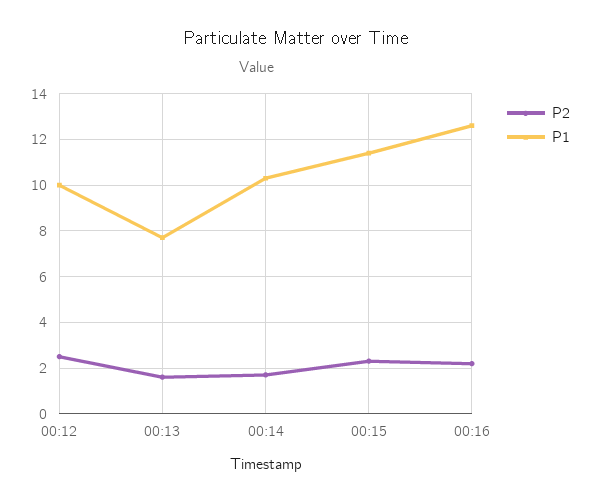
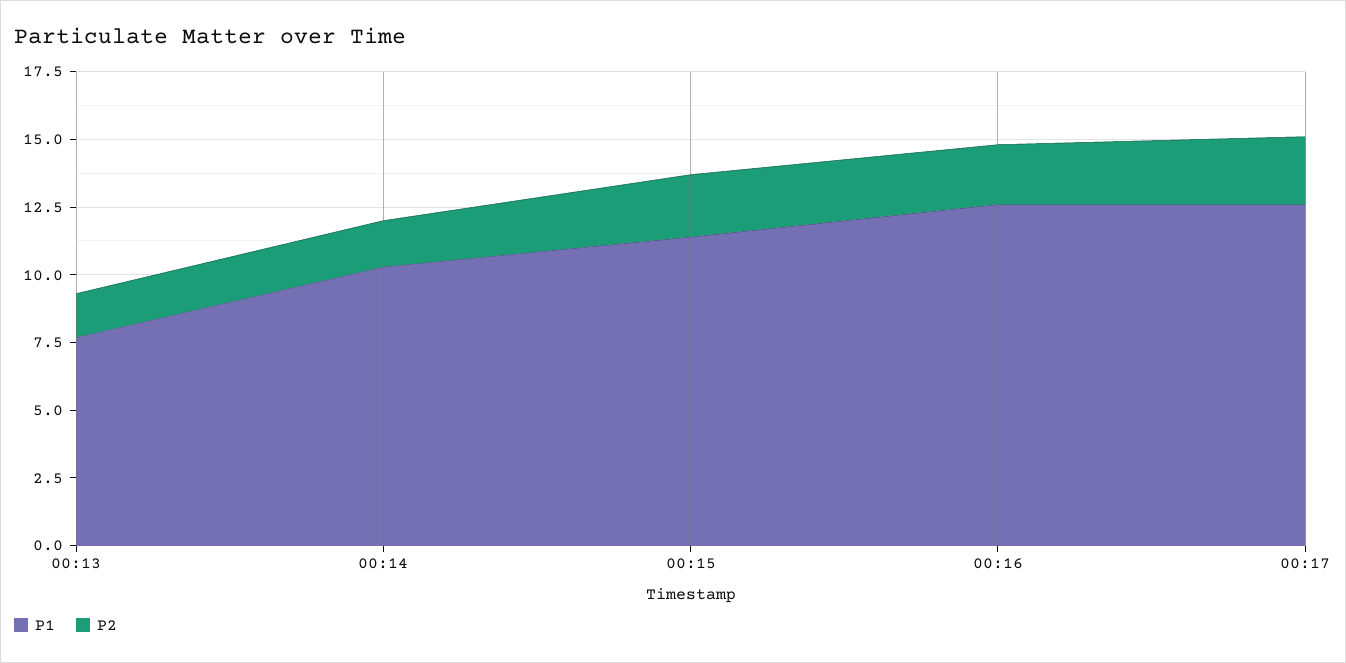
P2, 00:12: 2.5 -> none
P1, 00:12: 10 -> none
P1, 00:17: none -> 12.5
P2, 00:17: none -> 2.5

